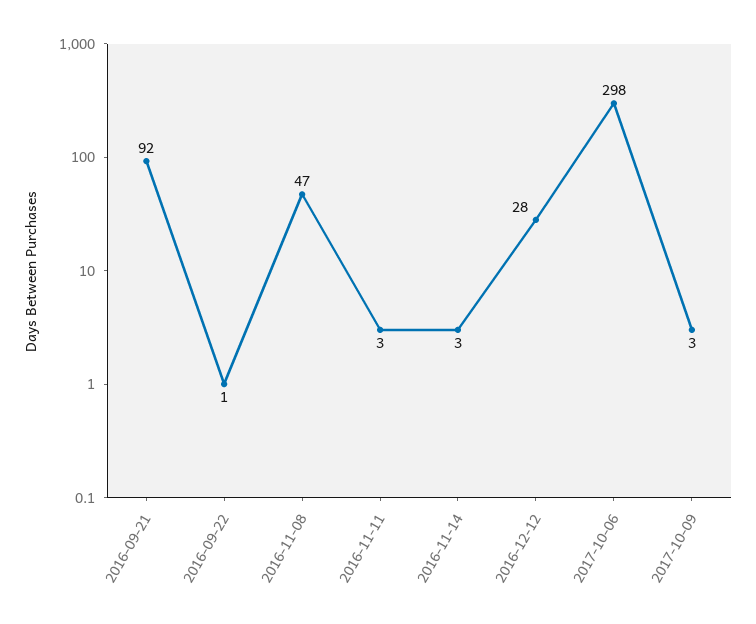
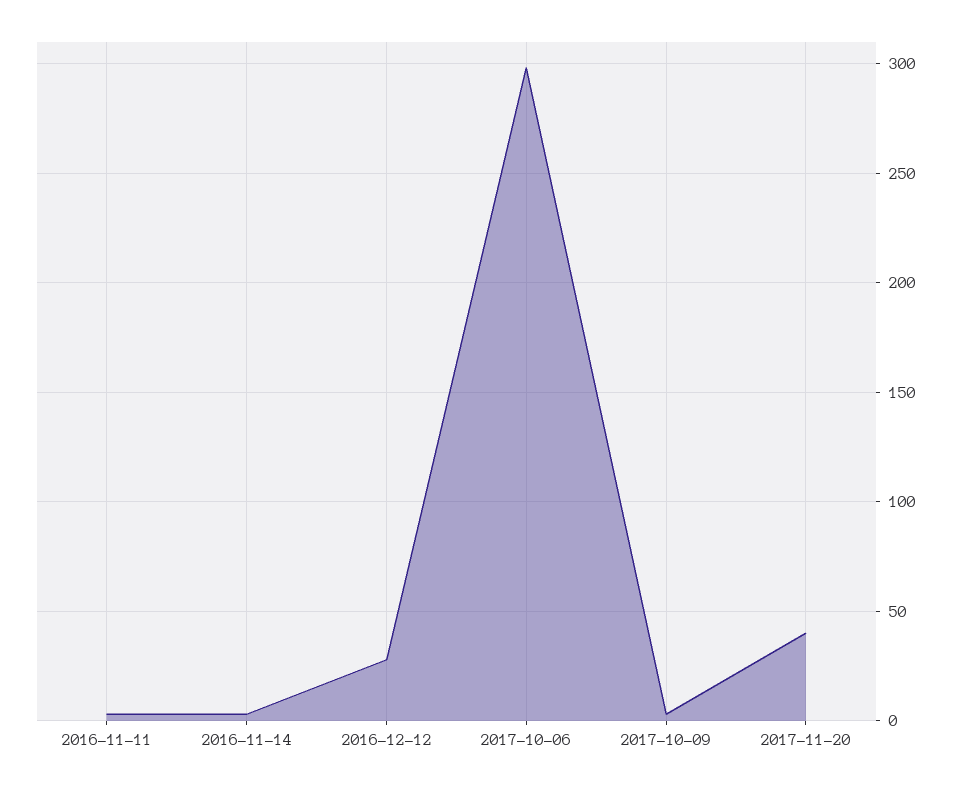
2016-09-21: 92 -> none
2016-09-22: 1 -> none
2016-11-08: 47 -> none
2017-11-20: none -> 40

